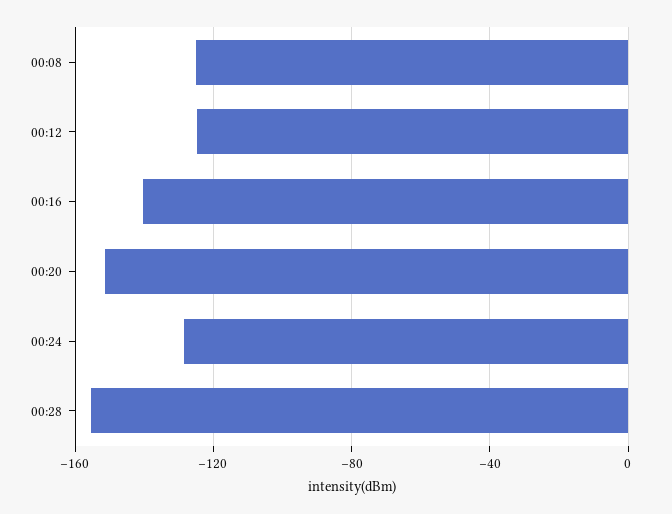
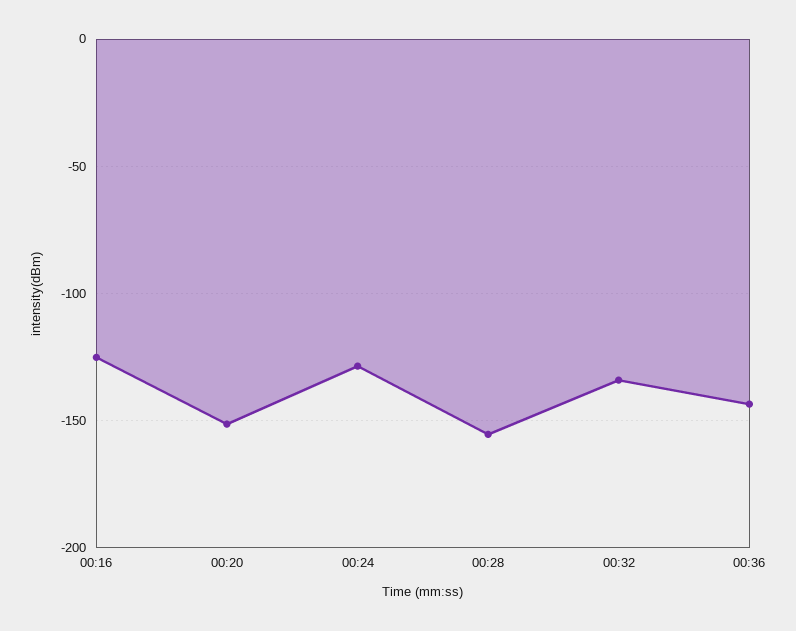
00:08: -125 -> none
00:12: -125 -> none
00:16: -140 -> -125
00:32: none -> -135
00:36: none -> -145

